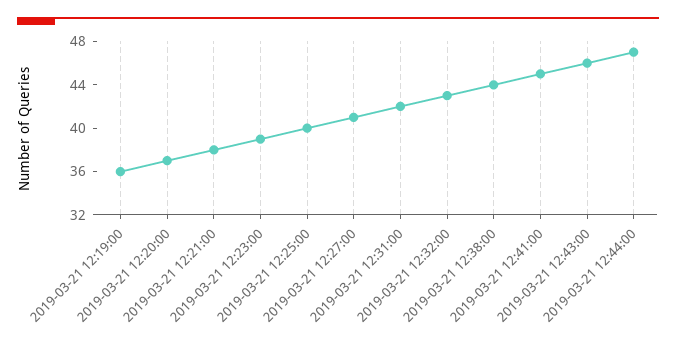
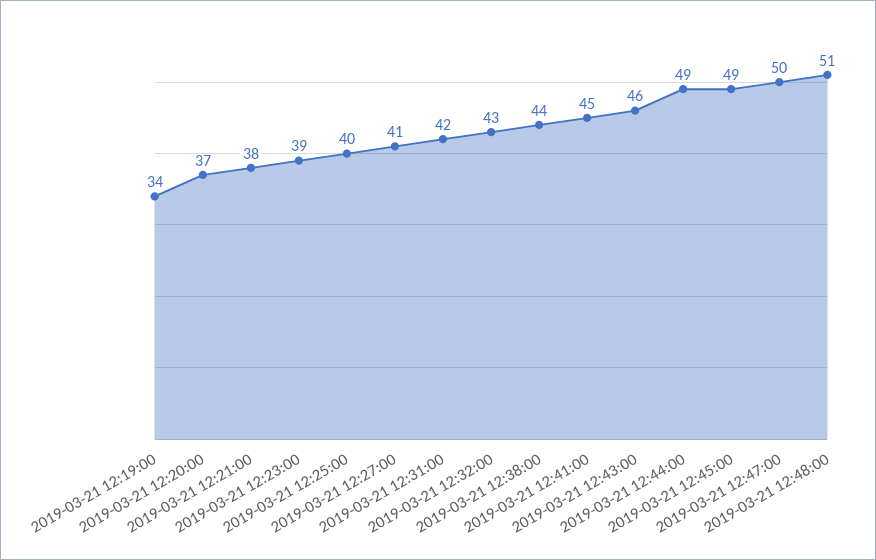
2019-03-21 12:19:00: 36 -> 34
2019-03-21 12:44:00: 47 -> 49
2019-03-21 12:45:00: none -> 49
2019-03-21 12:47:00: none -> 50
2019-03-21 12:48:00: none -> 51

